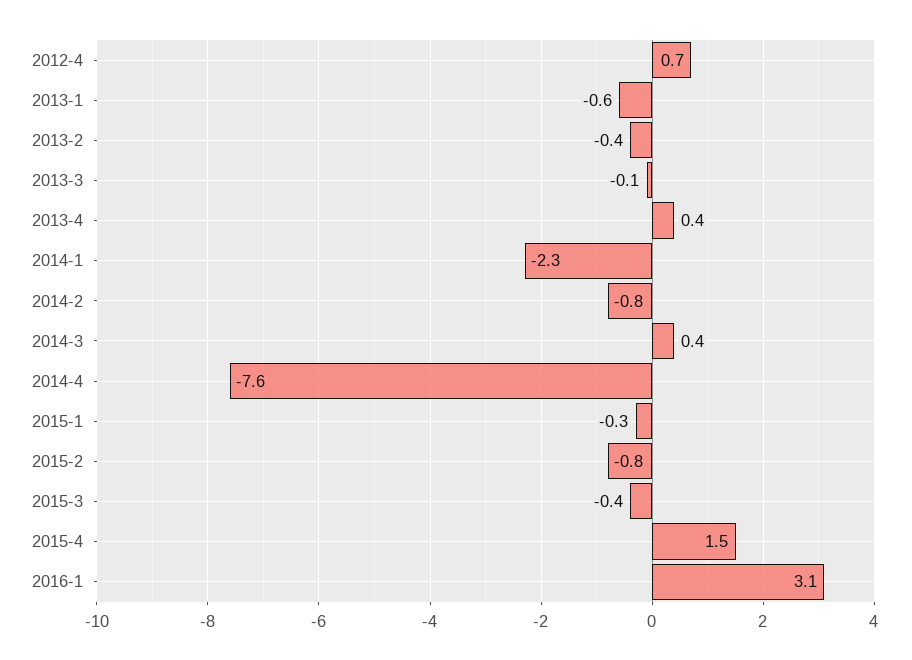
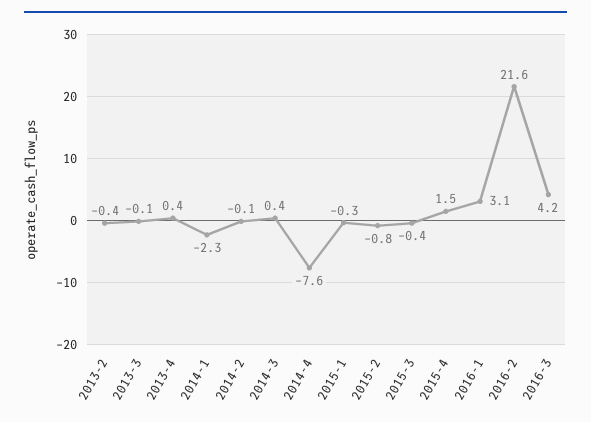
2012-4: 0.7 -> none
2013-1: -0.6 -> none
2014-2: -0.8 -> -0.1
2016-2: none -> 21.6
2016-3: none -> 4.2

